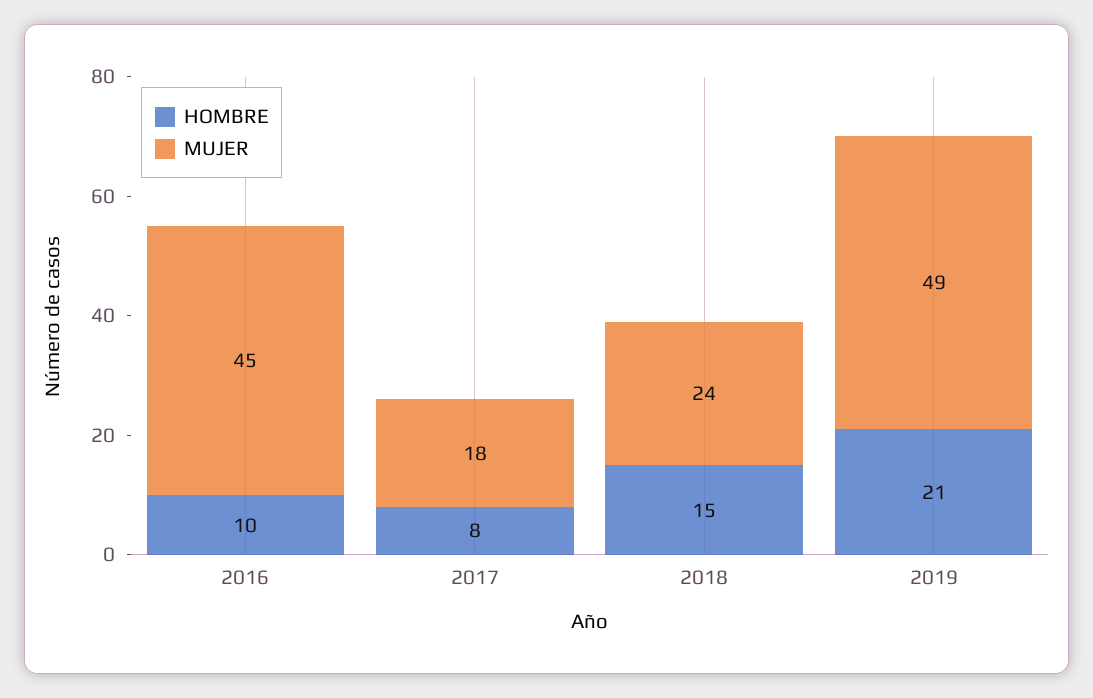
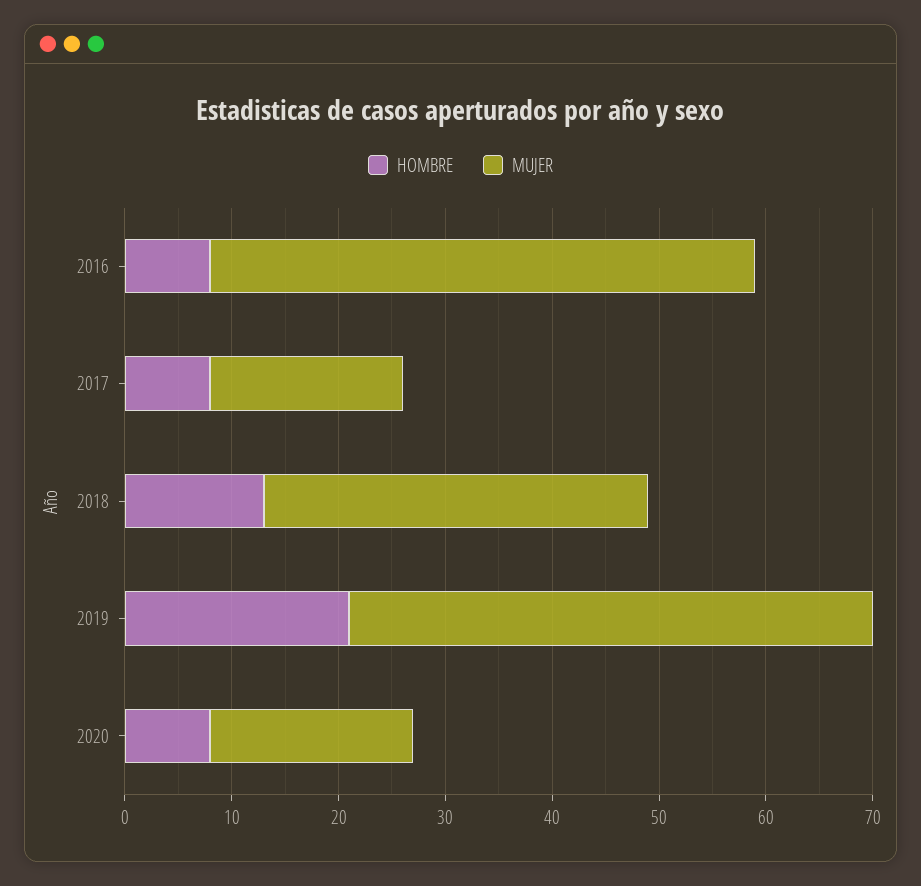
HOMBRE, 2016: 10 -> 8
MUJER, 2016: 45 -> 51
HOMBRE, 2018: 15 -> 13
MUJER, 2018: 24 -> 36
HOMBRE, 2020: none -> 8
MUJER, 2020: none -> 19

